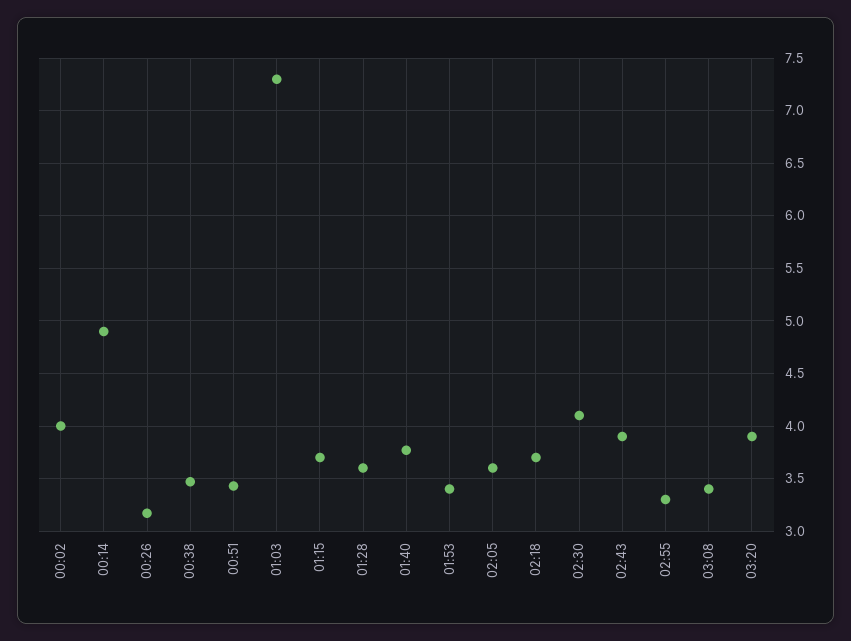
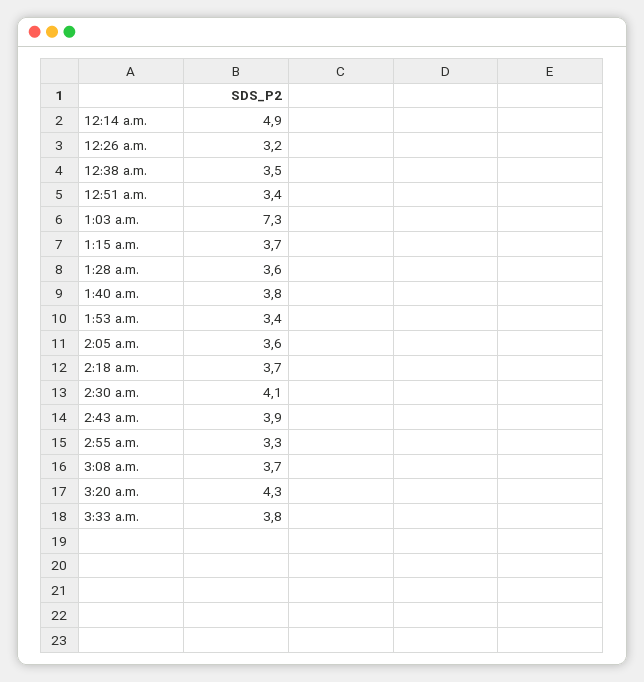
00:02: 4 -> none
03:08: 3.4 -> 3.7
03:20: 3.9 -> 4.3
3:33 a.m.: none -> 3.8

